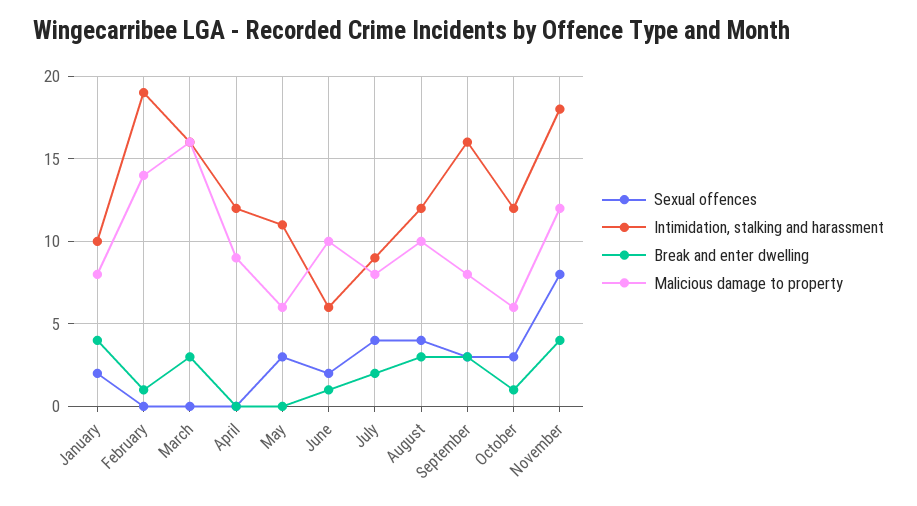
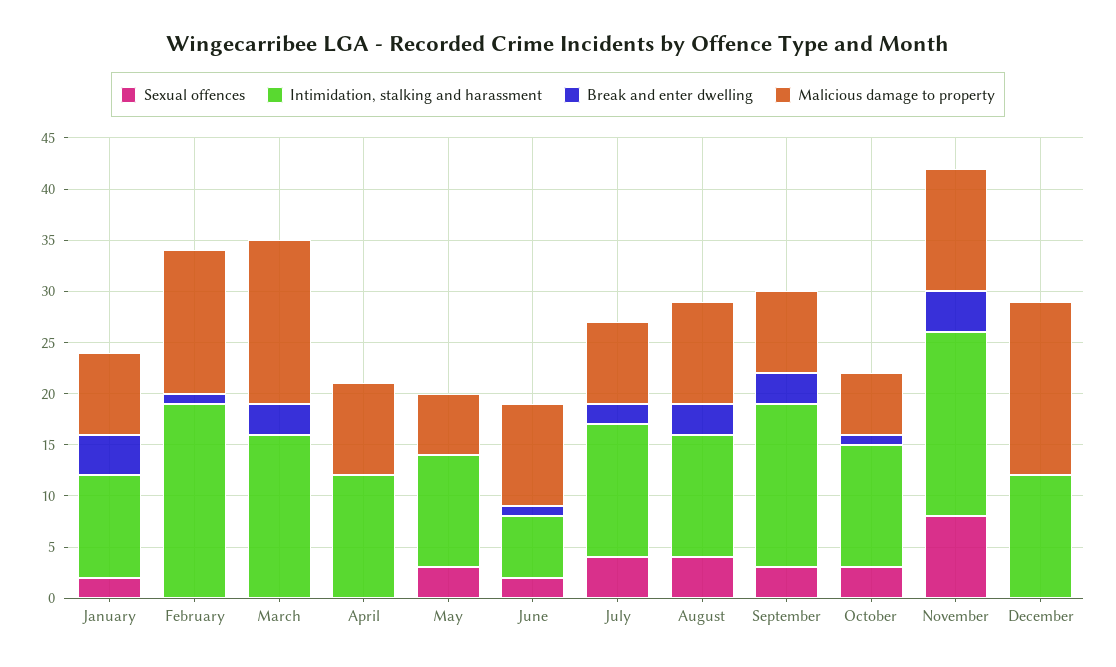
Intimidation, stalking and harassment, July: 9 -> 13
Sexual offences, December: none -> 0
Intimidation, stalking and harassment, December: none -> 12
Break and enter dwelling, December: none -> 0
Malicious damage to property, December: none -> 17

